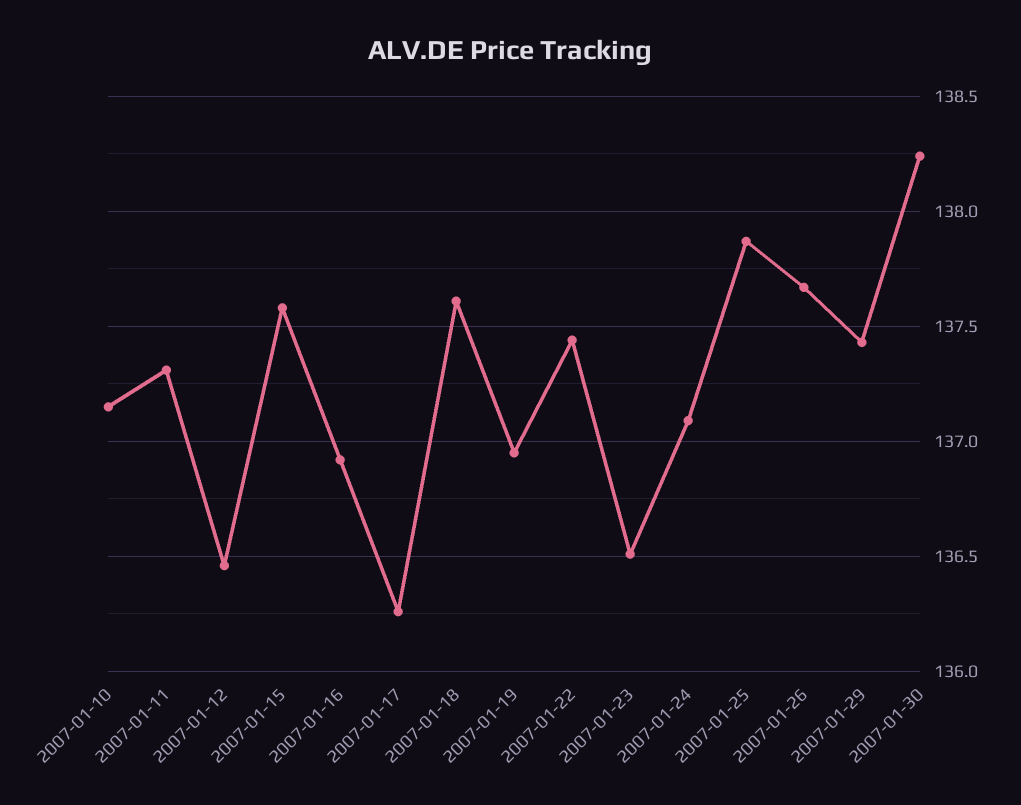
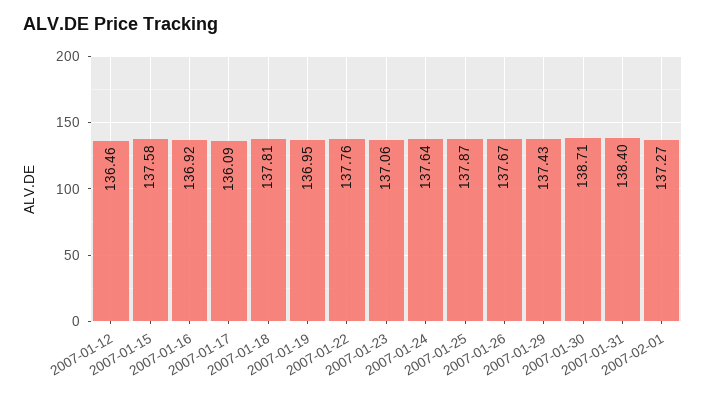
2007-01-10: 137.15 -> none
2007-01-11: 137.3 -> none
2007-01-17: 136.25 -> 136.09
2007-01-18: 137.6 -> 137.81
2007-01-22: 137.45 -> 137.76
2007-01-23: 136.5 -> 137.06
2007-01-24: 137.1 -> 137.64
2007-01-30: 138.25 -> 138.71
2007-01-31: none -> 138.4
2007-02-01: none -> 137.27

